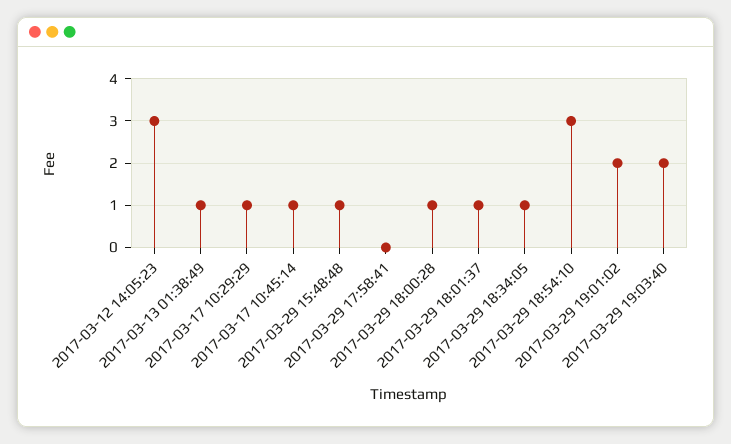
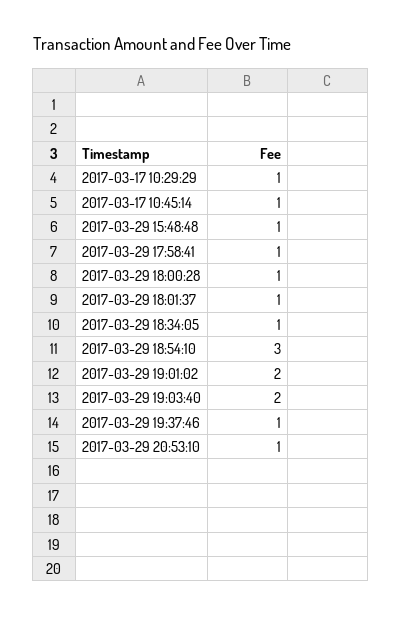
2017-03-12 14:05:23: 3 -> none
2017-03-13 01:38:49: 1 -> none
2017-03-29 17:58:41: 0 -> 1
2017-03-29 19:37:46: none -> 1
2017-03-29 20:53:10: none -> 1

